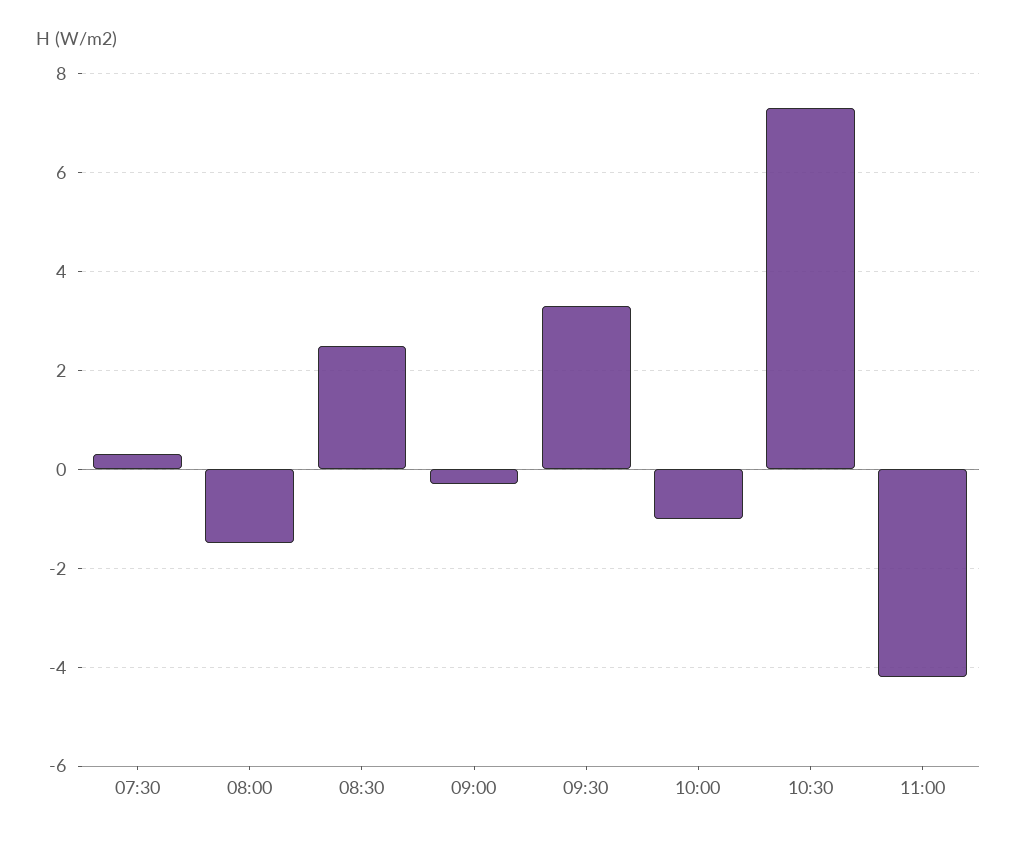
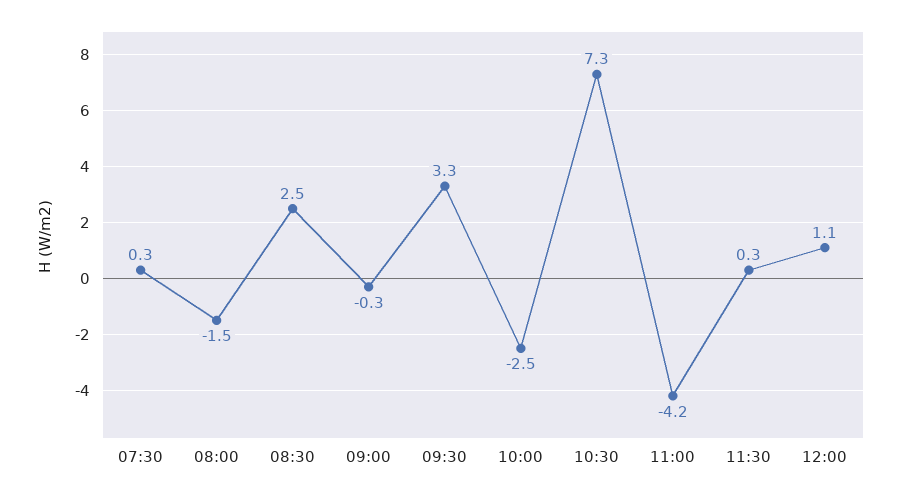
10:00: -1 -> -2.5
11:30: none -> 0.3
12:00: none -> 1.1

